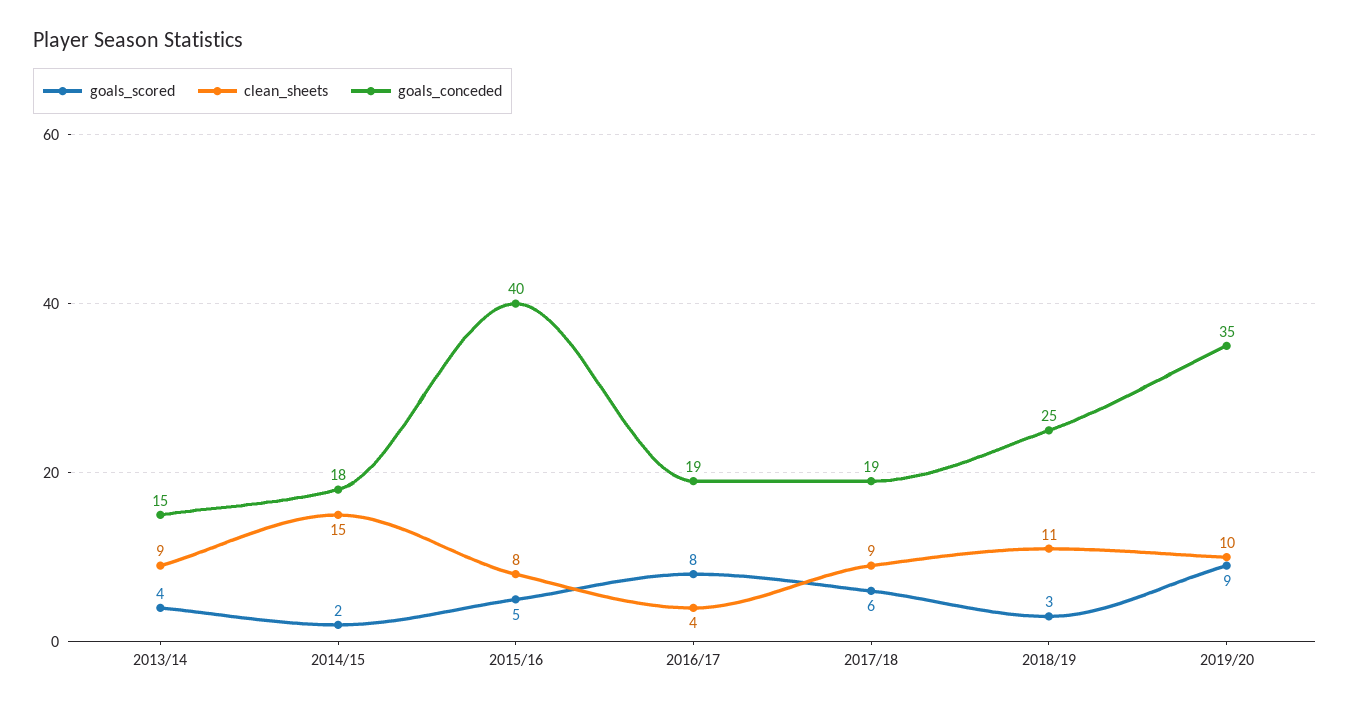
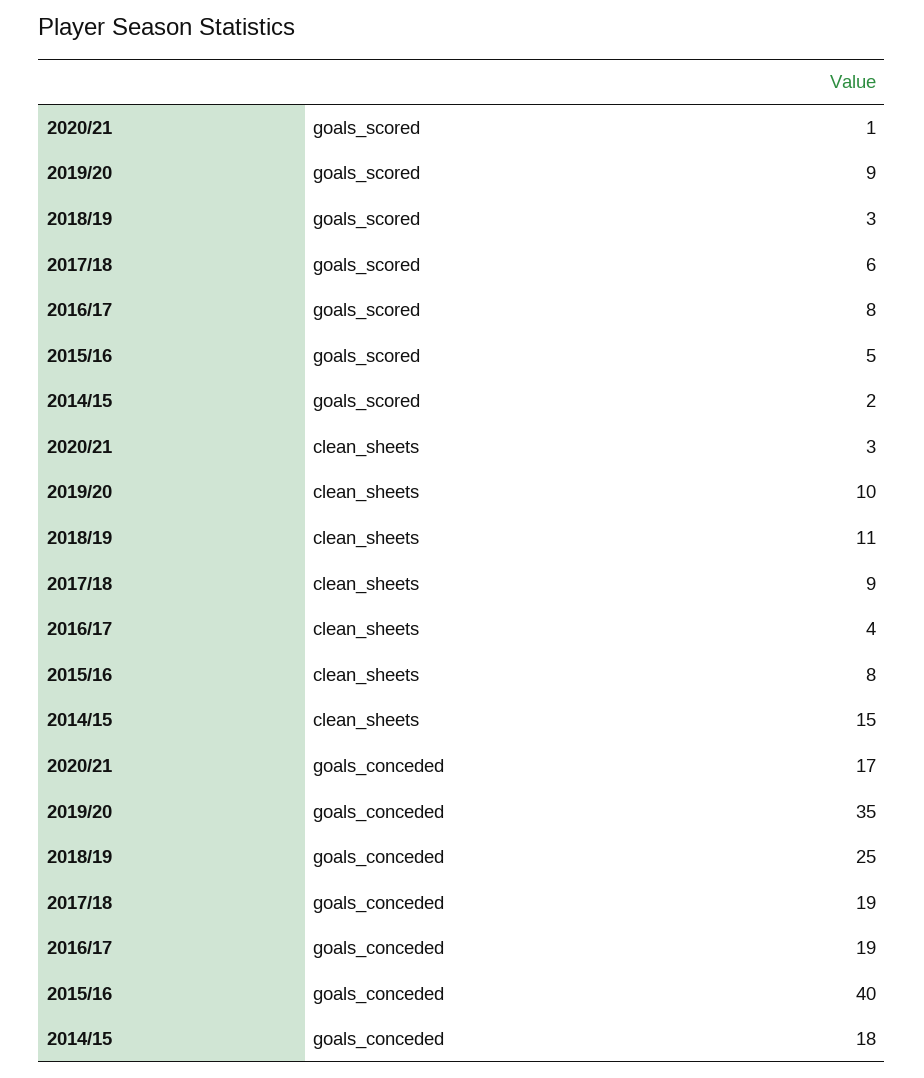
goals_scored, 2013/14: 4 -> none
clean_sheets, 2013/14: 9 -> none
goals_conceded, 2013/14: 15 -> none
goals_scored, 2020/21: none -> 1
clean_sheets, 2020/21: none -> 3
goals_conceded, 2020/21: none -> 17

